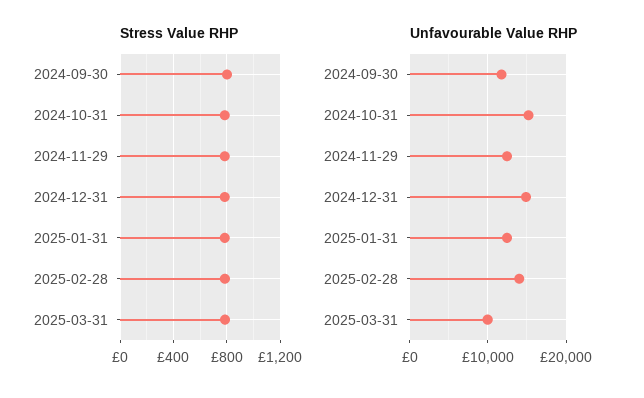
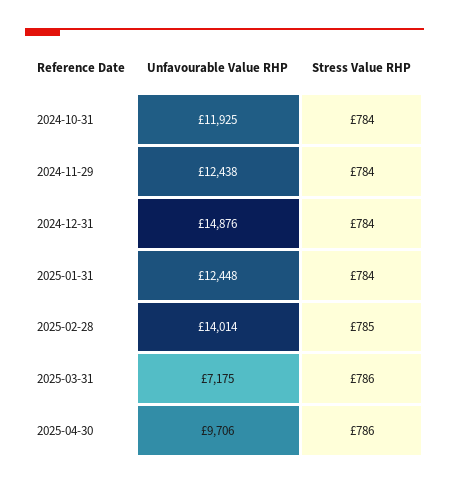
Stress Value RHP, 2024-09-30: 800 -> none
Unfavourable Value RHP, 2024-09-30: 12000 -> none
Unfavourable Value RHP, 2024-10-31: 15000 -> 11925
Unfavourable Value RHP, 2025-03-31: 10000 -> 7175
Unfavourable Value RHP, 2025-04-30: none -> 9706
Stress Value RHP, 2025-04-30: none -> 786

